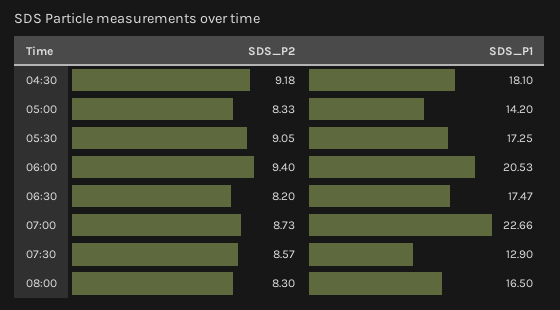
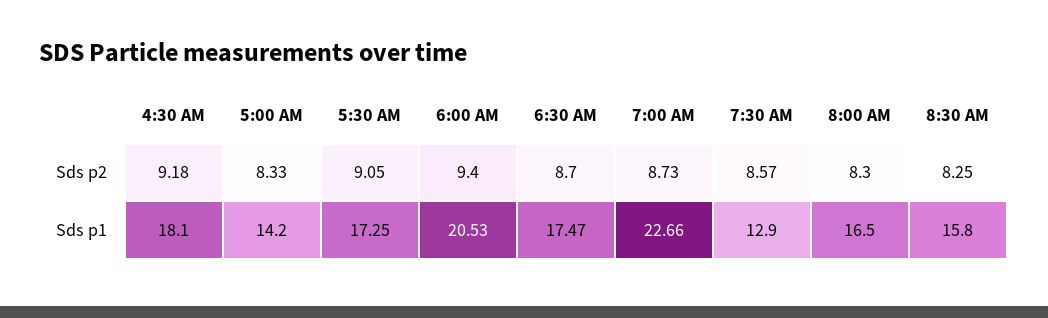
SDS_P2, 06:30: 8.2 -> 8.7
SDS_P2, 8:30 AM: none -> 8.25
SDS_P1, 8:30 AM: none -> 15.8

